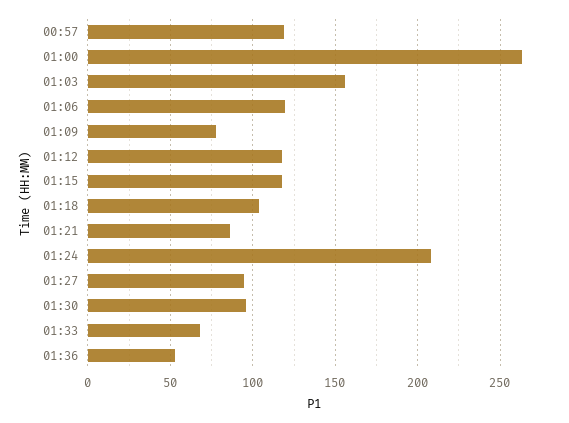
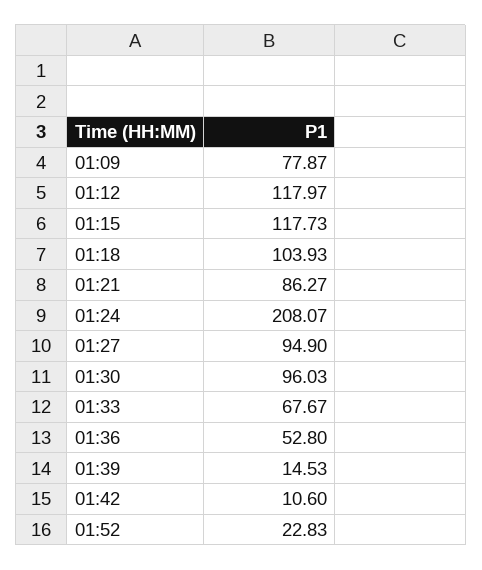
00:57: 120 -> none
01:00: 265 -> none
01:03: 155 -> none
01:06: 120 -> none
01:39: none -> 14.53
01:42: none -> 10.6
01:52: none -> 22.83

